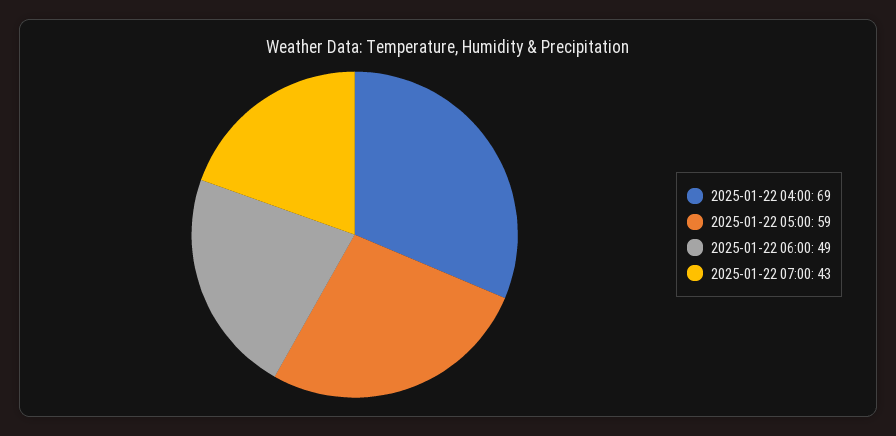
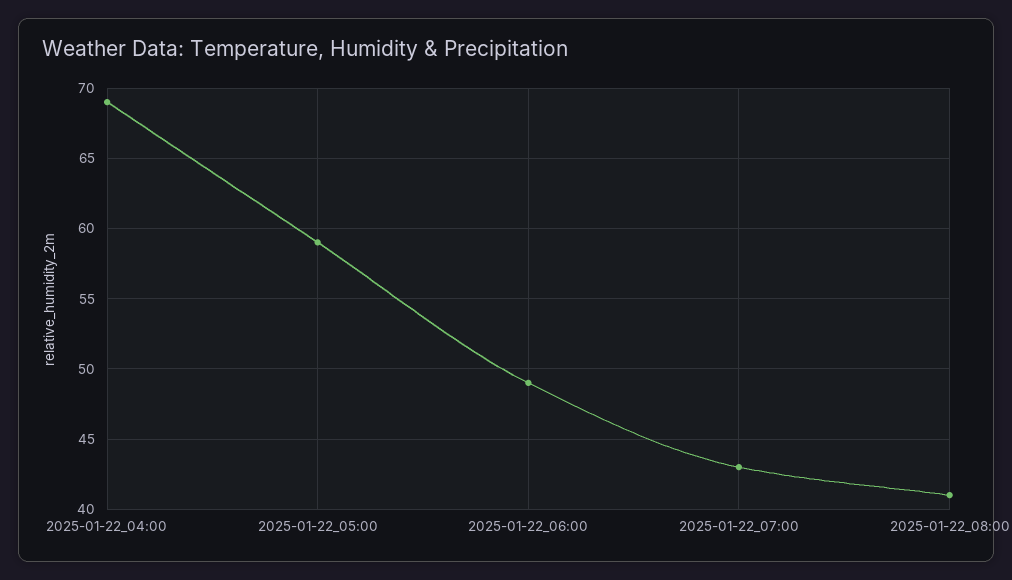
2025-01-22_08:00: none -> 41

